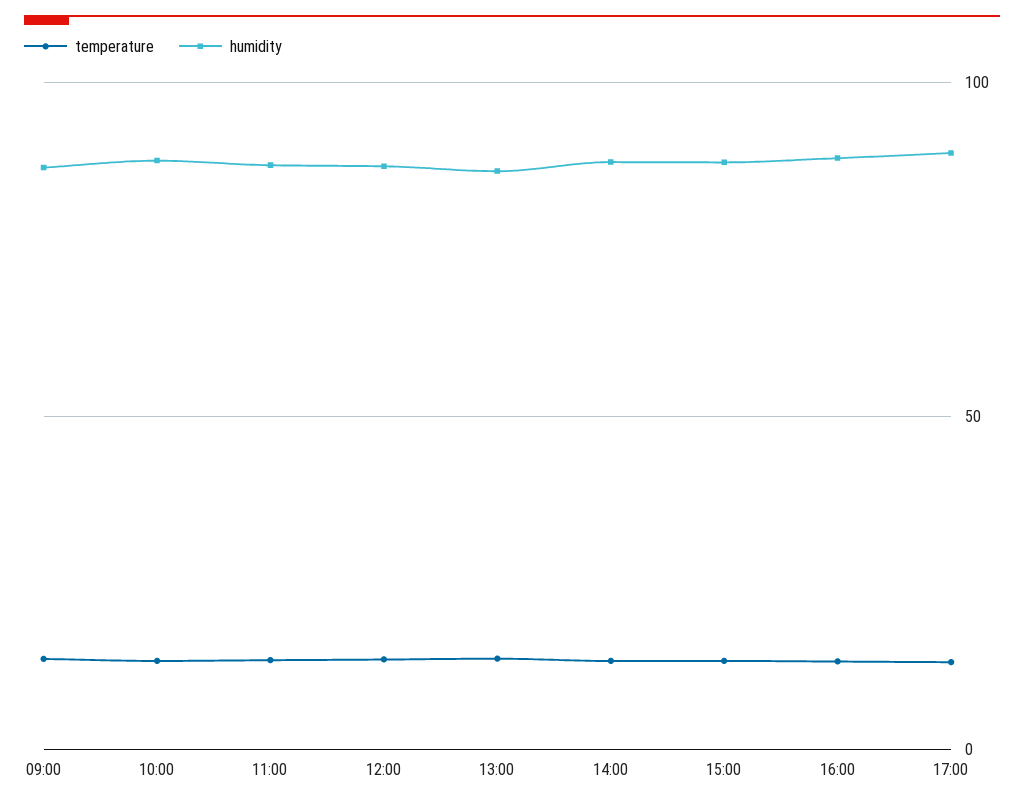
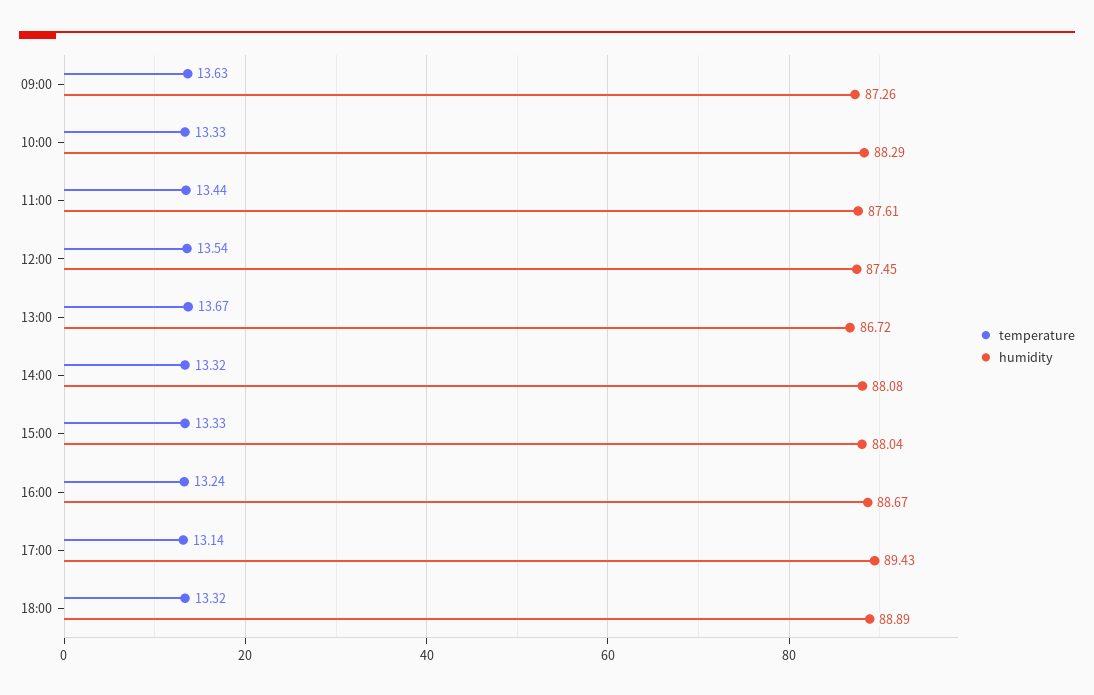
temperature, 18:00: none -> 13.32
humidity, 18:00: none -> 88.89

